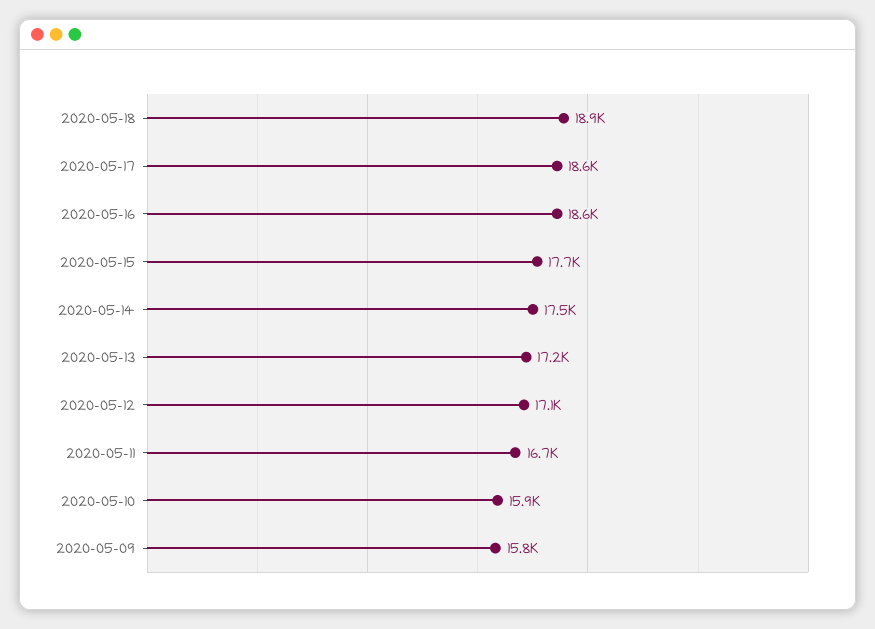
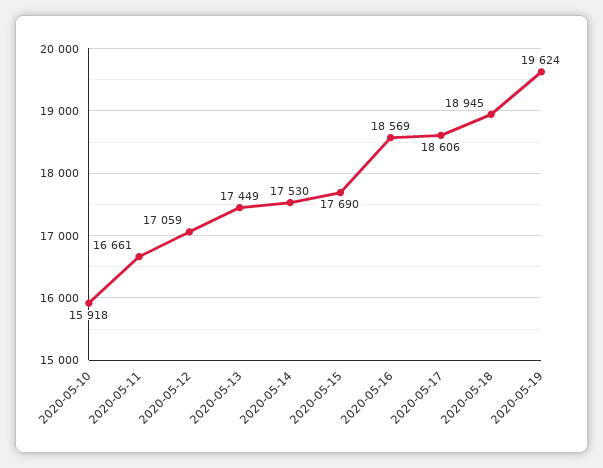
2020-05-13: 17200 -> 17449
2020-05-09: 15800 -> none
2020-05-19: none -> 19624

